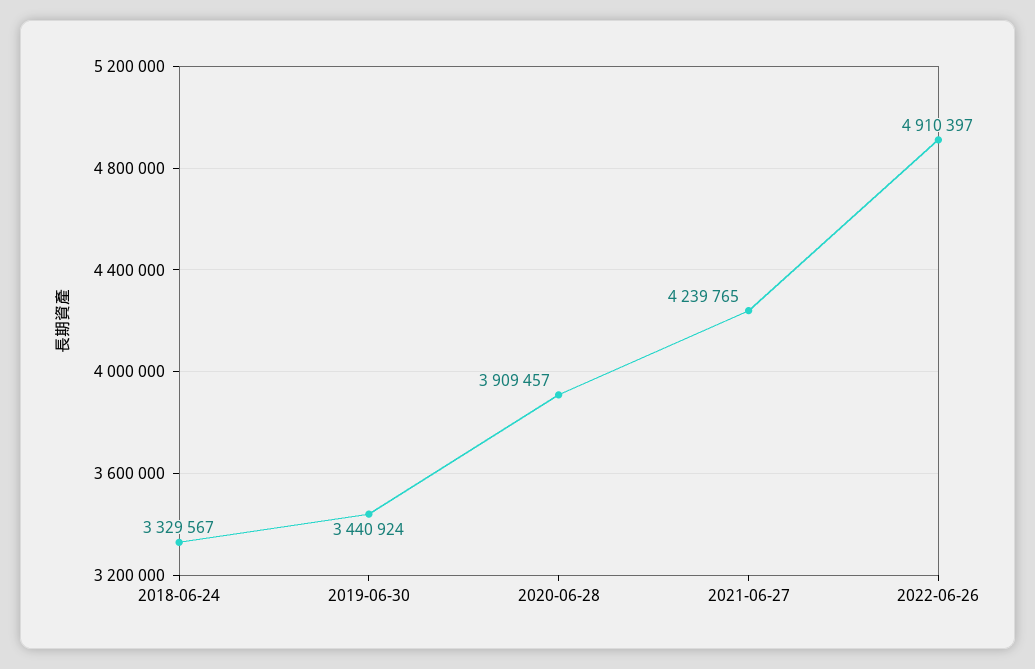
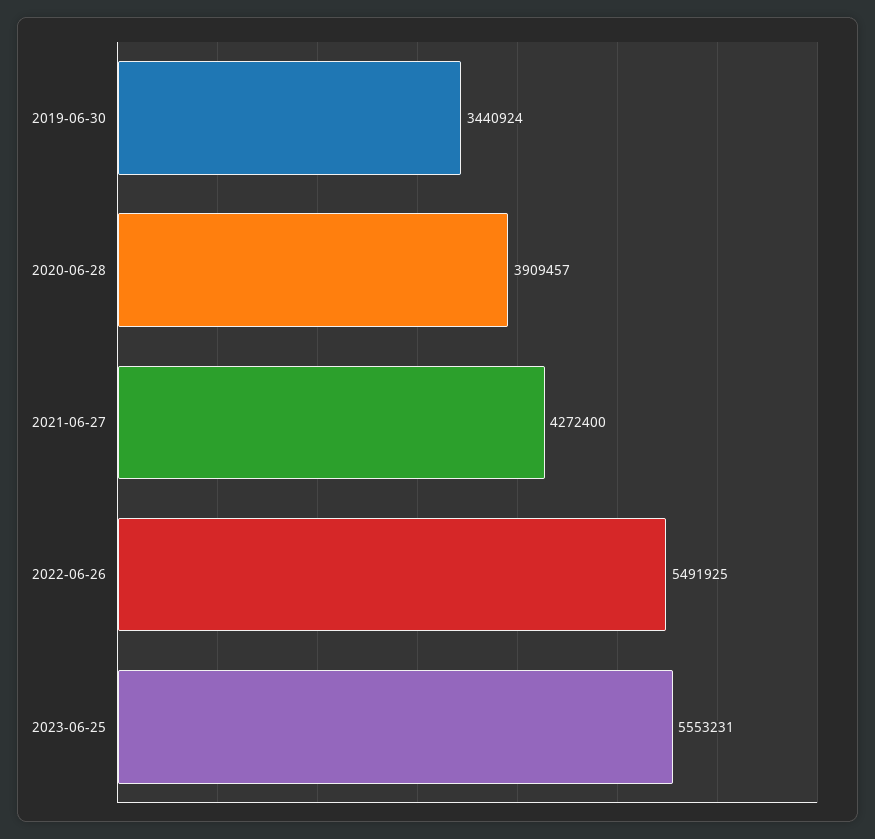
2018-06-24: 3329567 -> none
2021-06-27: 4239765 -> 4272400
2022-06-26: 4910397 -> 5491925
2023-06-25: none -> 5553231

